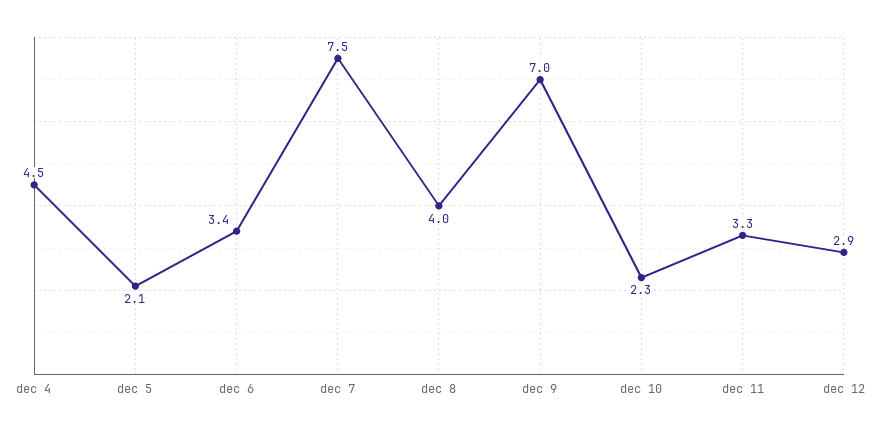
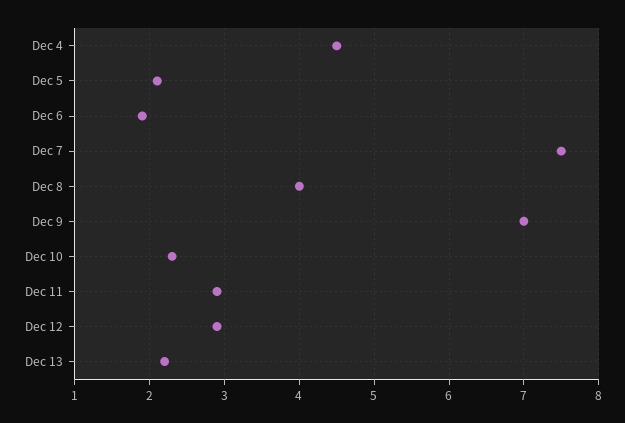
dec 6: 3.4 -> 1.9
dec 11: 3.3 -> 2.9
Dec 13: none -> 2.2

